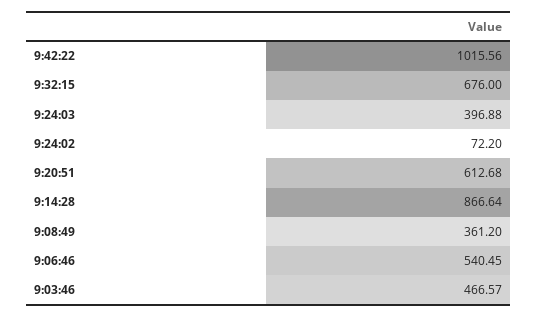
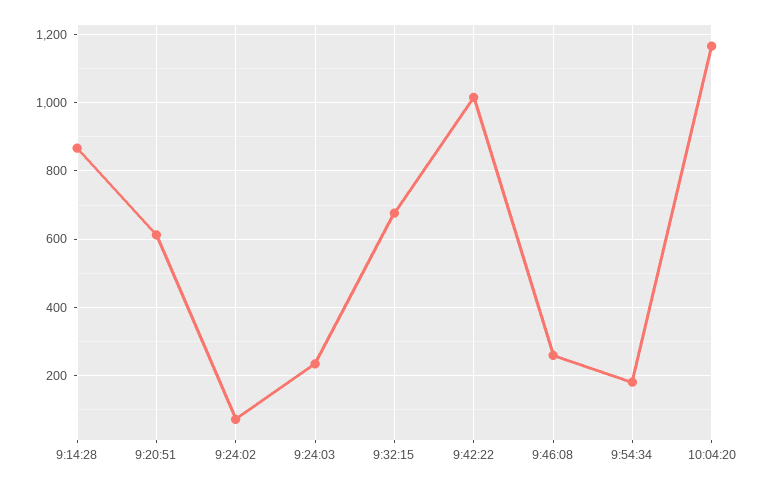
9:24:03: 396.88 -> 240
9:08:49: 361.2 -> none
9:06:46: 540.45 -> none
9:03:46: 466.57 -> none
9:46:08: none -> 260
9:54:34: none -> 180
10:04:20: none -> 1160

